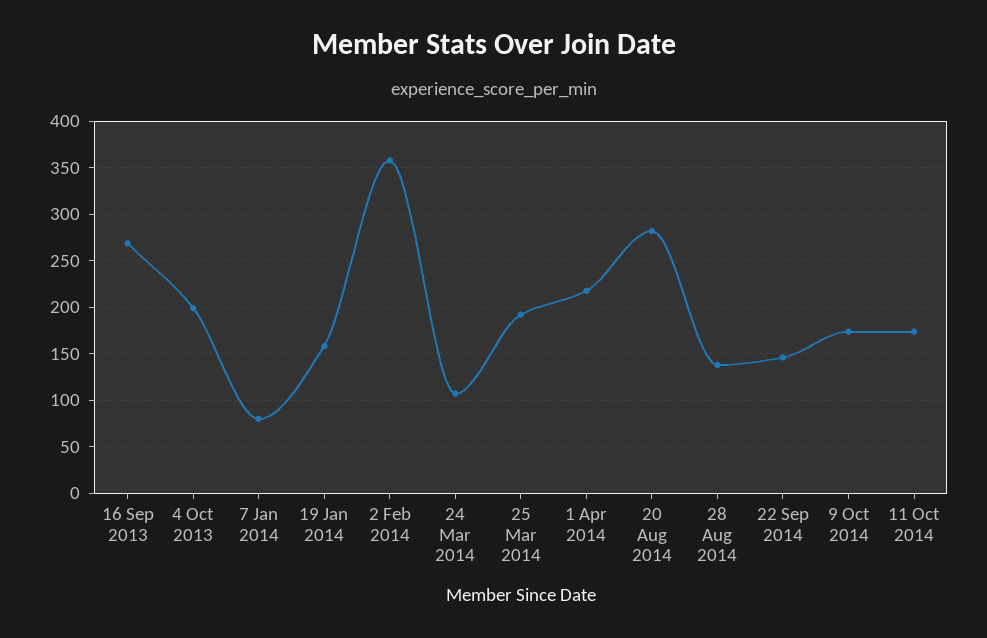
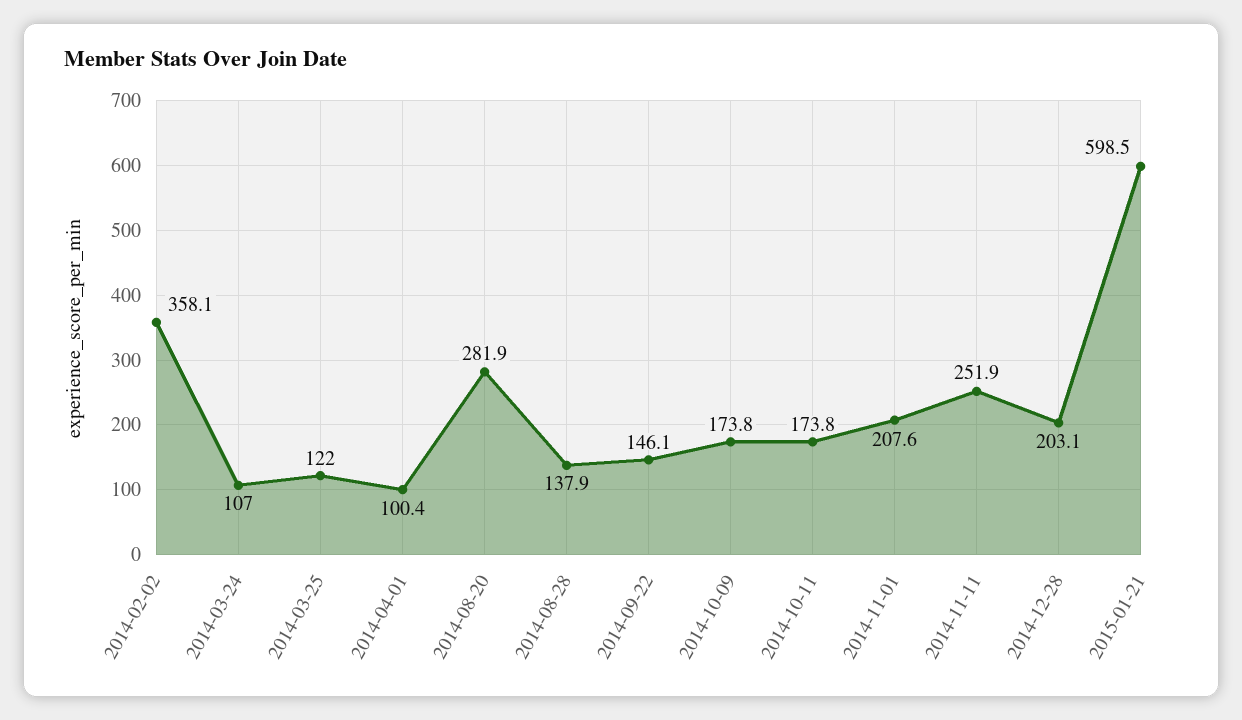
16 Sep 2013: 270 -> none
4 Oct 2013: 200 -> none
7 Jan 2014: 80 -> none
19 Jan 2014: 160 -> none
25 Mar 2014: 190 -> 122
1 Apr 2014: 220 -> 100.4
2014-11-01: none -> 207.6
2014-11-11: none -> 251.9
2014-12-28: none -> 203.1
2015-01-21: none -> 598.5

